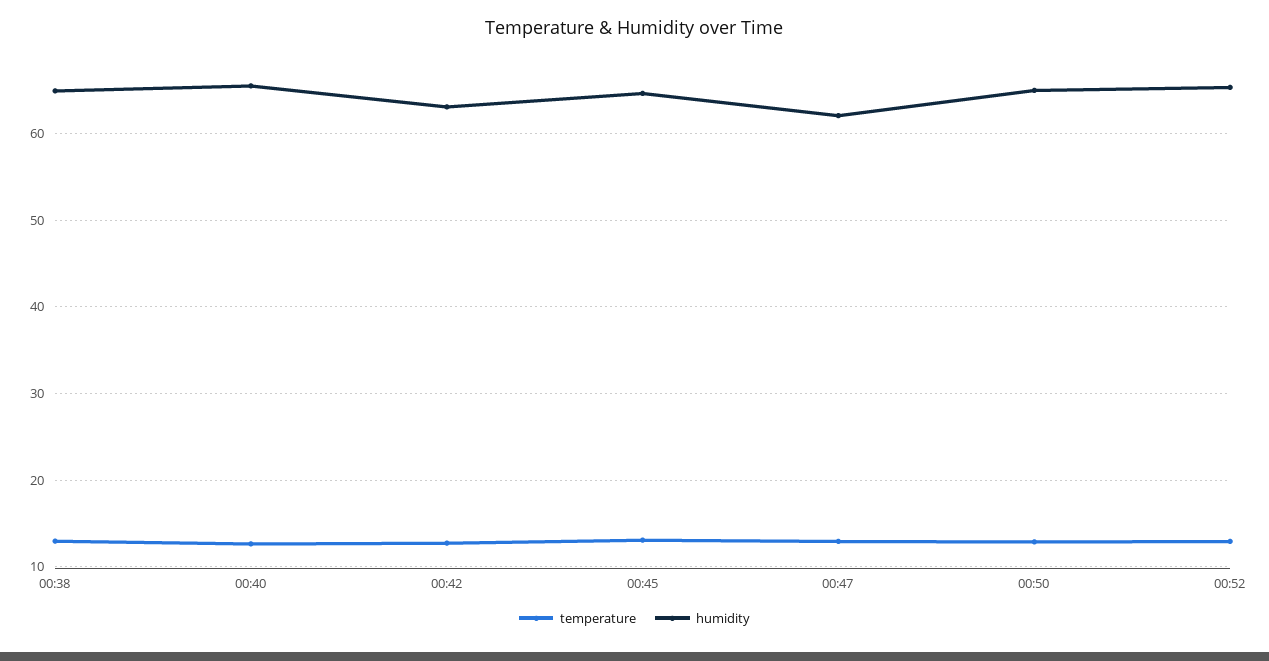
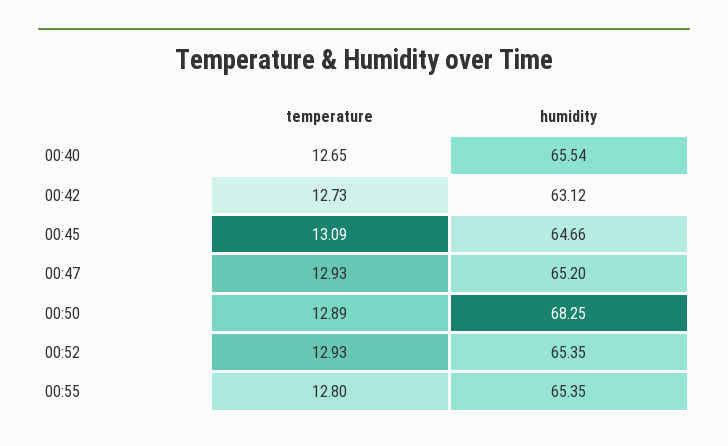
temperature, 00:38: 13 -> none
humidity, 00:38: 65 -> none
humidity, 00:47: 62 -> 65.2
humidity, 00:50: 65 -> 68.25
temperature, 00:55: none -> 12.8
humidity, 00:55: none -> 65.35

